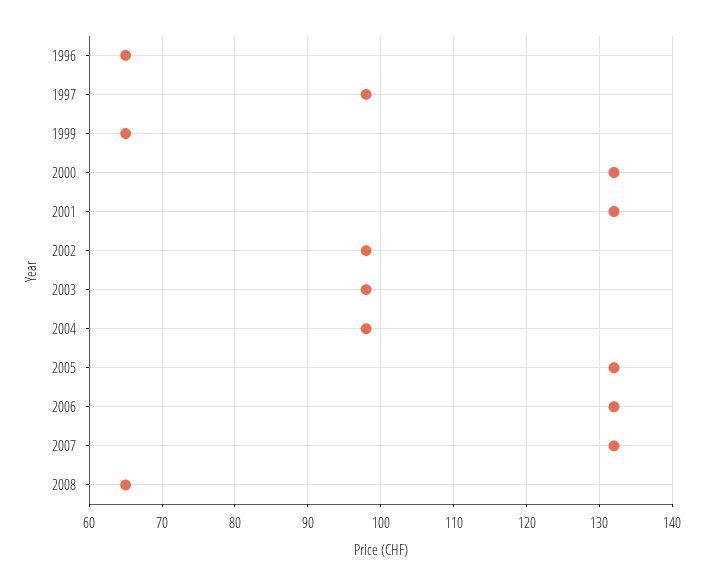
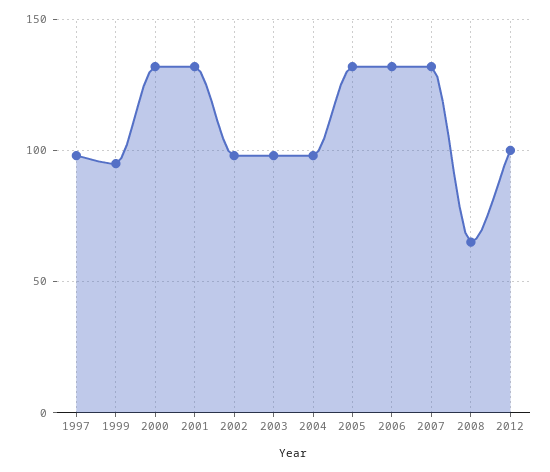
1996: 65 -> none
1999: 65 -> 95
2012: none -> 100

